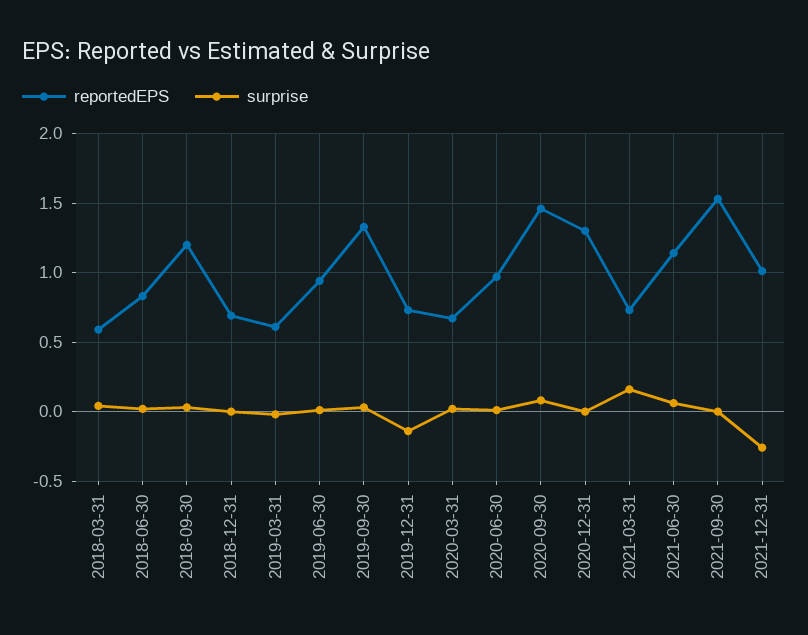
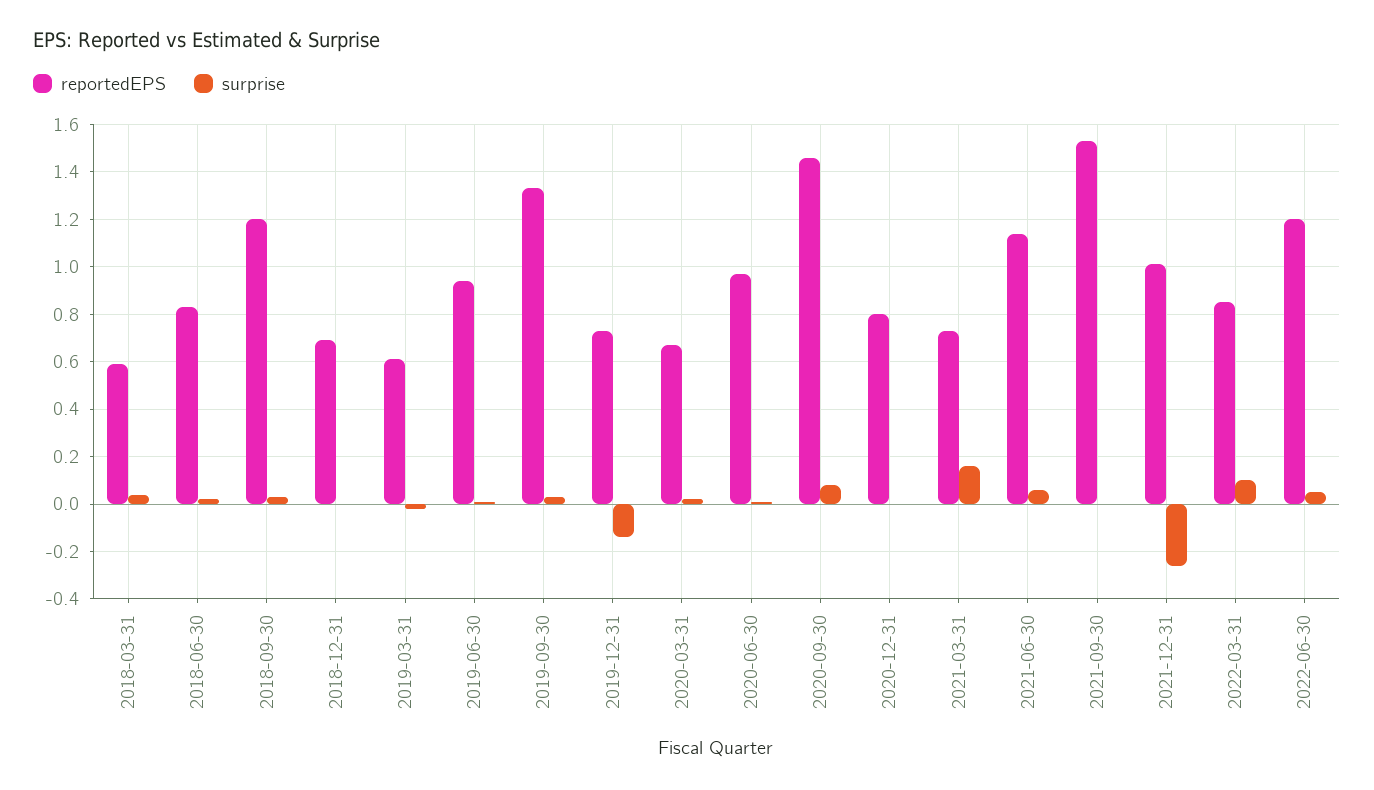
reportedEPS, 2020-12-31: 1.3 -> 0.8
reportedEPS, 2022-03-31: none -> 0.85
surprise, 2022-03-31: none -> 0.1
reportedEPS, 2022-06-30: none -> 1.2
surprise, 2022-06-30: none -> 0.05

